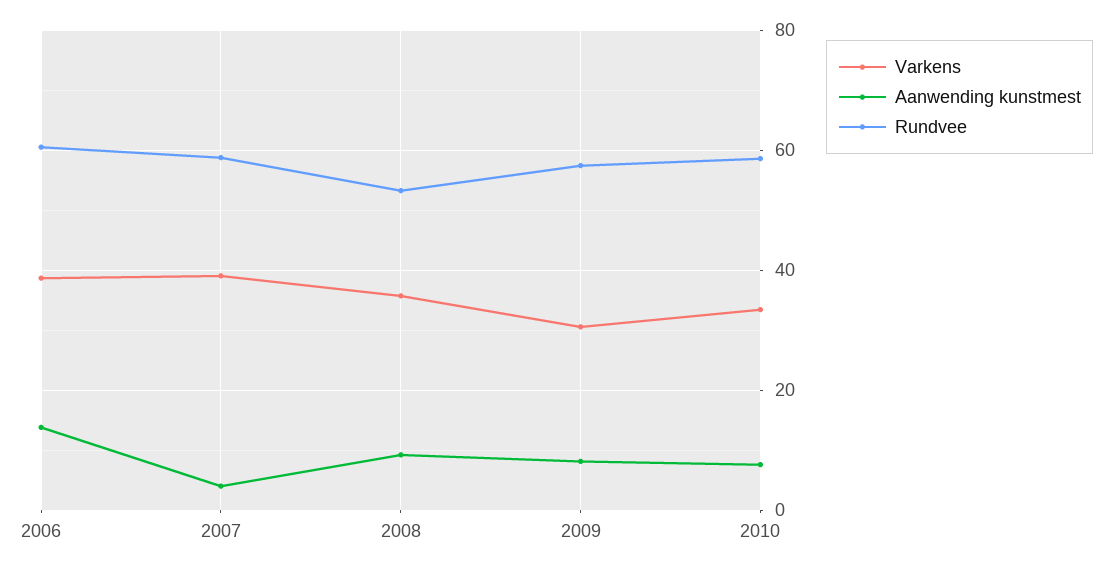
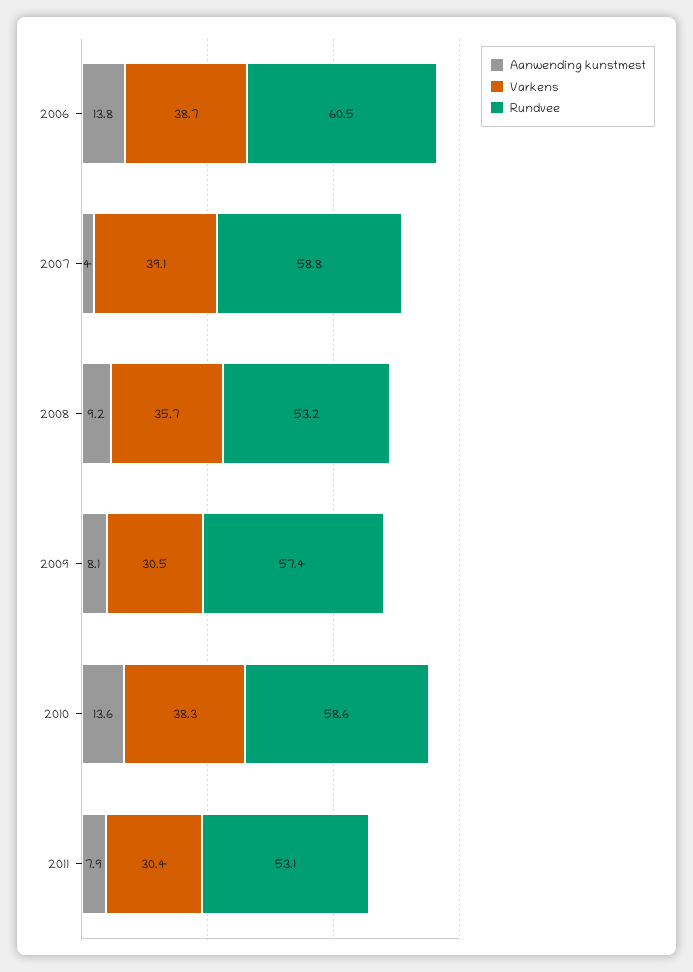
Varkens, 2010: 34 -> 38.3
Aanwending kunstmest, 2010: 8 -> 13.6
Aanwending kunstmest, 2011: none -> 7.9
Varkens, 2011: none -> 30.4
Rundvee, 2011: none -> 53.1

